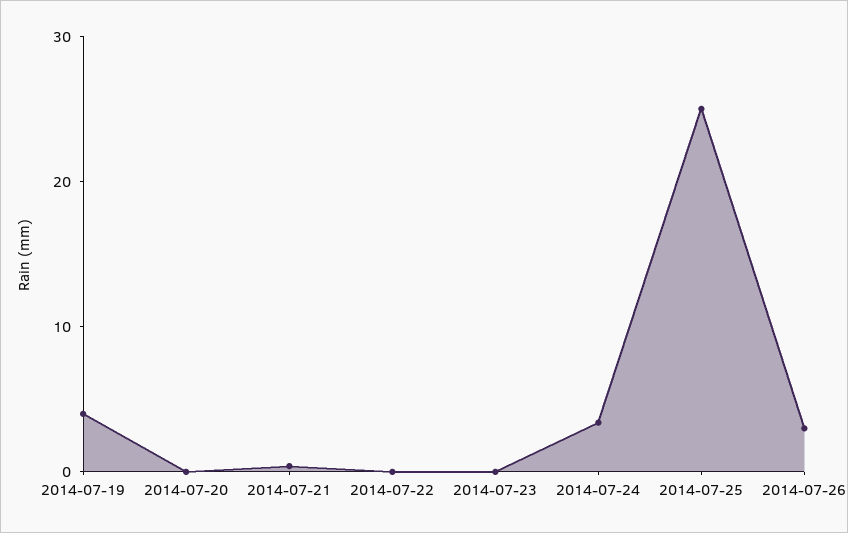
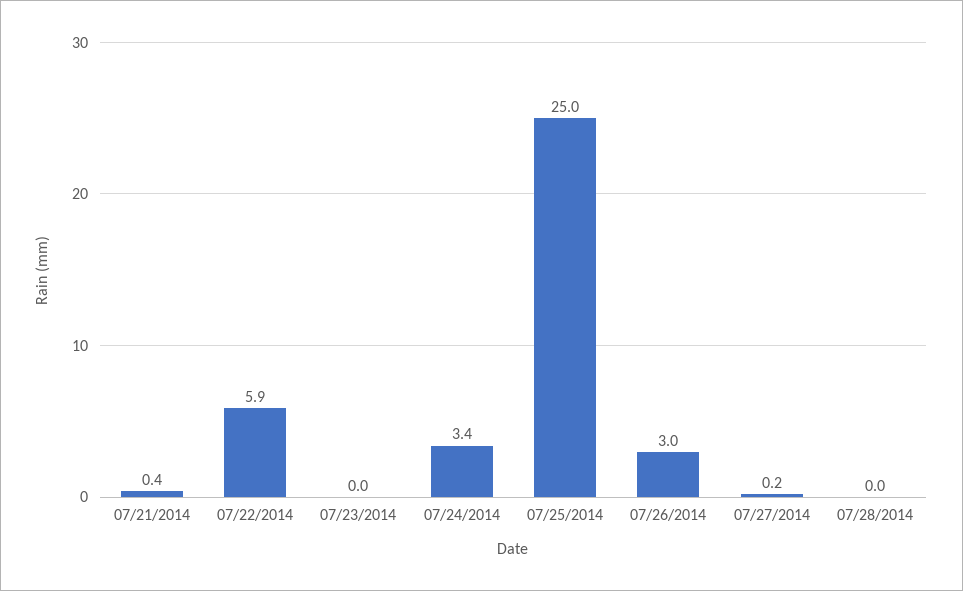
2014-07-19: 4 -> none
2014-07-20: 0 -> none
2014-07-22: 0 -> 5.9
07/27/2014: none -> 0.2
07/28/2014: none -> 0

